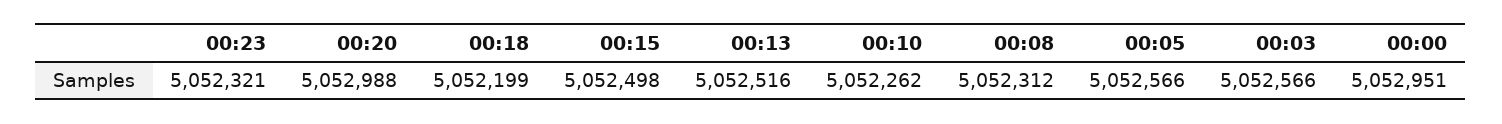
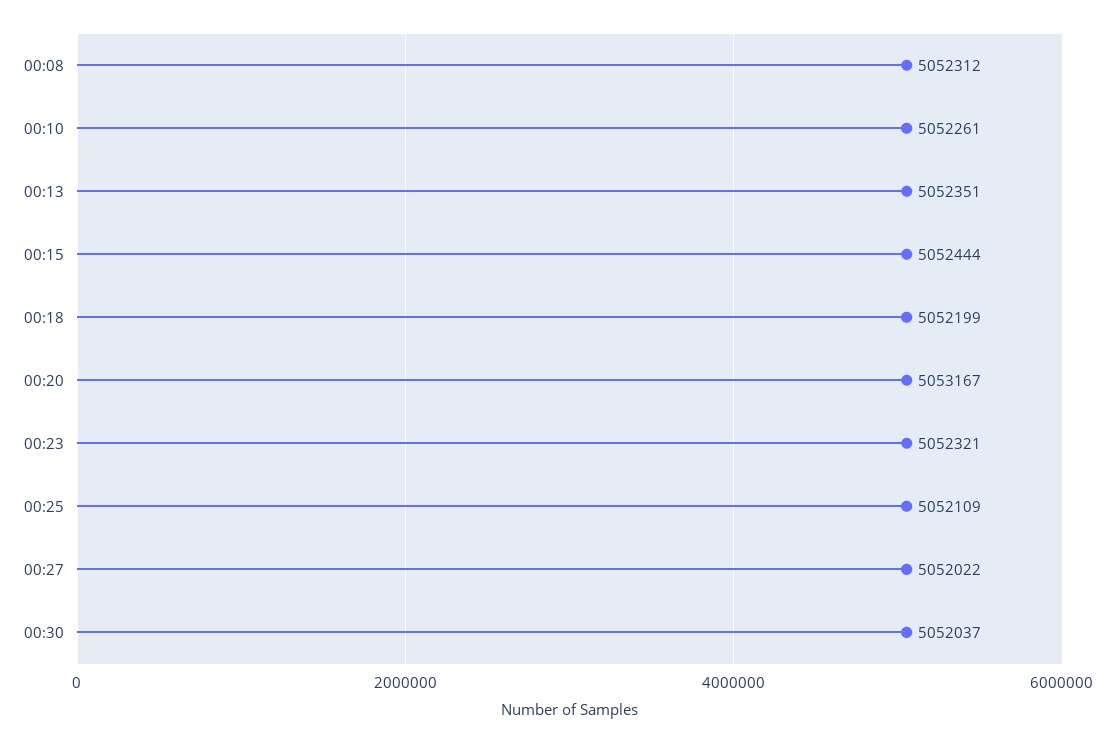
00:20: 5052988 -> 5053167
00:15: 5052498 -> 5052444
00:13: 5052516 -> 5052351
00:10: 5052262 -> 5052261
00:05: 5052566 -> none
00:03: 5052566 -> none
00:00: 5052951 -> none
00:25: none -> 5052109
00:27: none -> 5052022
00:30: none -> 5052037

